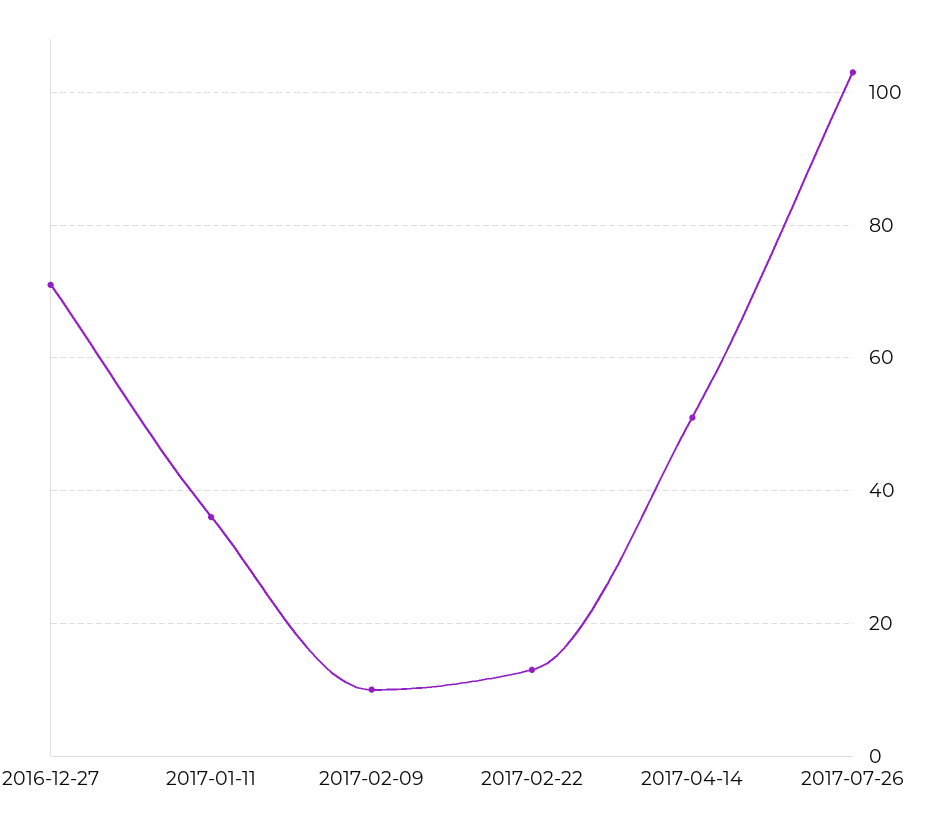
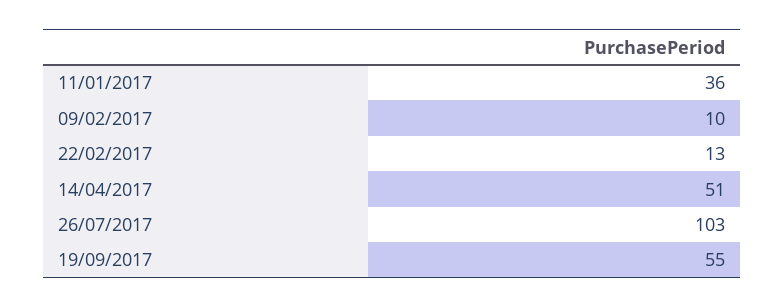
2016-12-27: 70 -> none
19/09/2017: none -> 55

